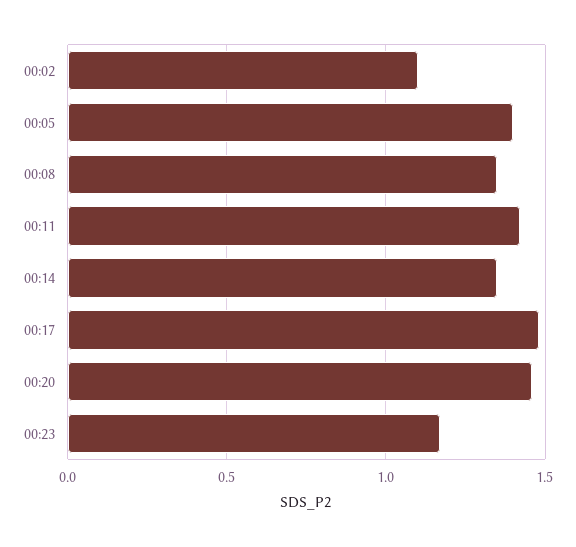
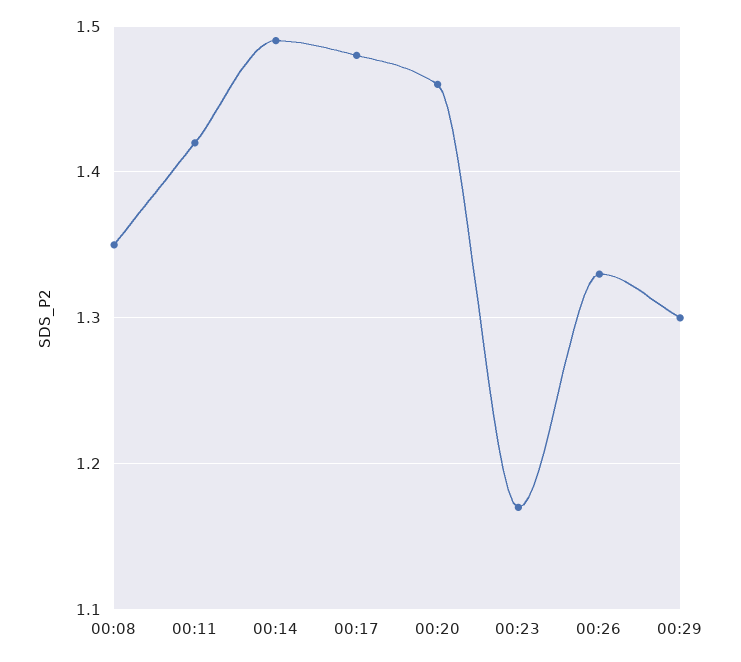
00:02: 1.1 -> none
00:05: 1.4 -> none
00:14: 1.35 -> 1.49
00:26: none -> 1.33
00:29: none -> 1.3

